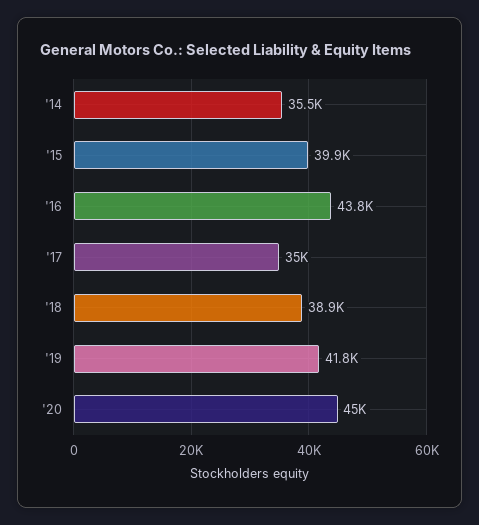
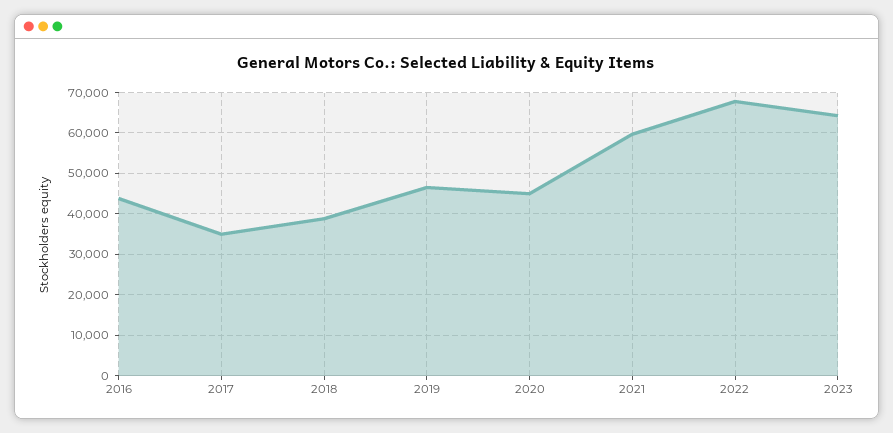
'14: 35500 -> none
'15: 39900 -> none
'19: 41800 -> 46000
2021: none -> 60000
2022: none -> 68000
2023: none -> 64000

